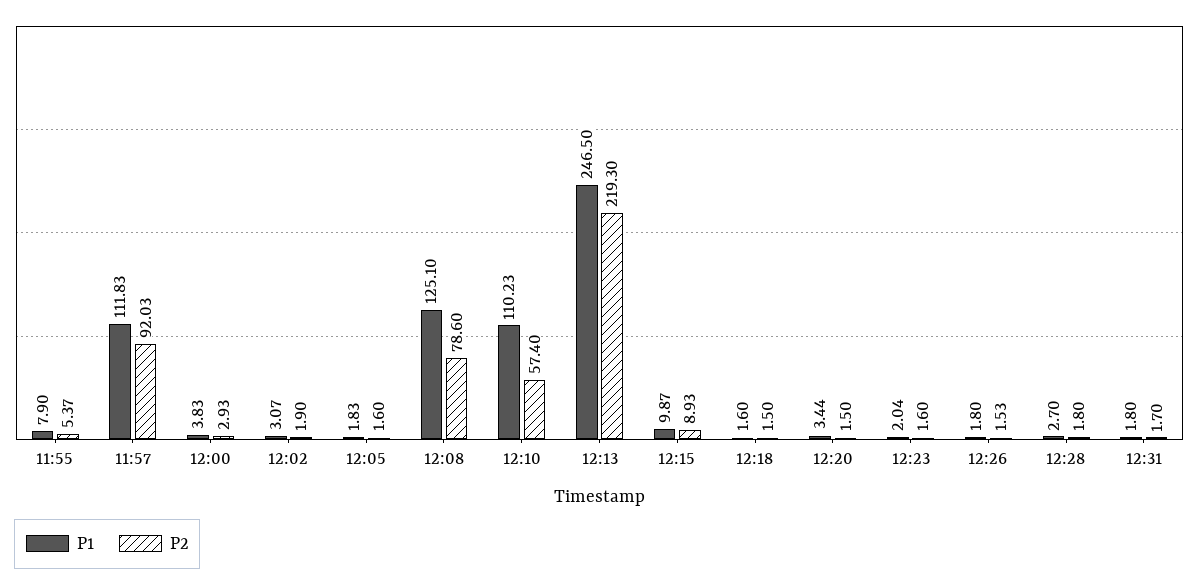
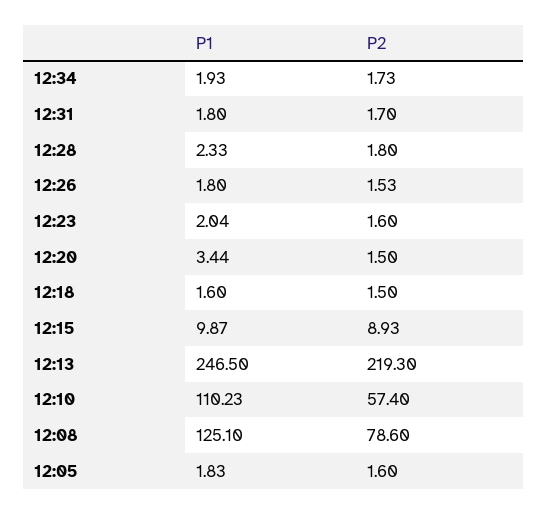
P1, 11:55: 7.9 -> none
P2, 11:55: 5.37 -> none
P1, 11:57: 111.83 -> none
P2, 11:57: 92.03 -> none
P1, 12:00: 3.83 -> none
P2, 12:00: 2.93 -> none
P1, 12:02: 3.07 -> none
P2, 12:02: 1.9 -> none
P1, 12:28: 2.7 -> 2.33
P1, 12:34: none -> 1.93
P2, 12:34: none -> 1.73

